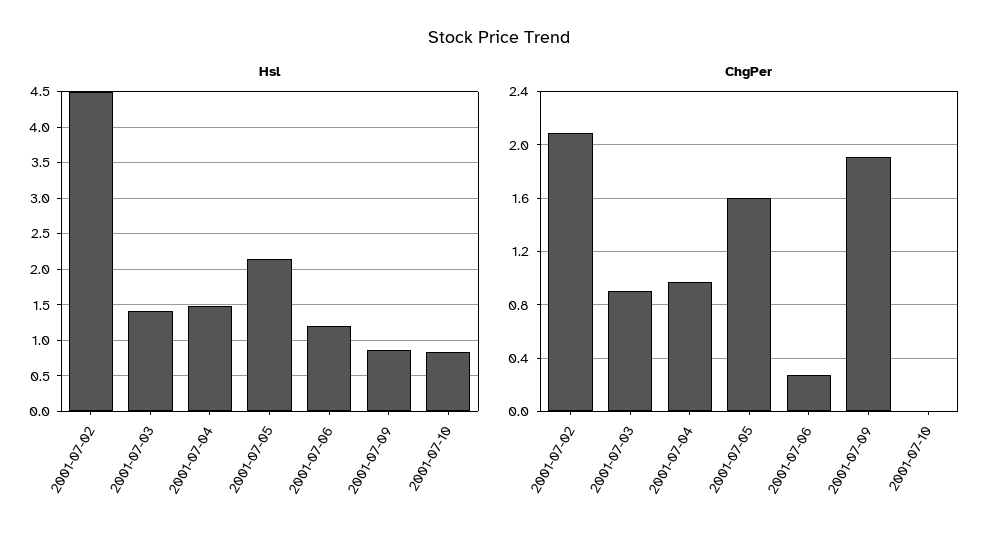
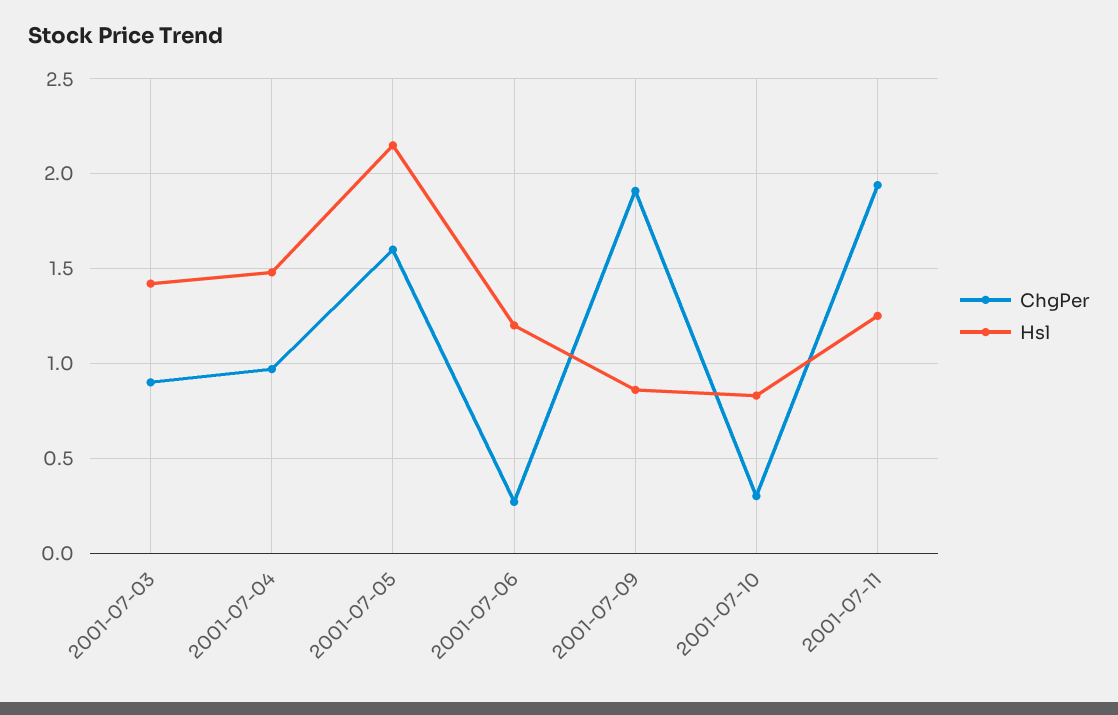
Hsl, 2001-07-02: 4.5 -> none
ChgPer, 2001-07-02: 2.1 -> none
ChgPer, 2001-07-10: 0 -> 0.3
ChgPer, 2001-07-11: none -> 1.95
Hsl, 2001-07-11: none -> 1.25

